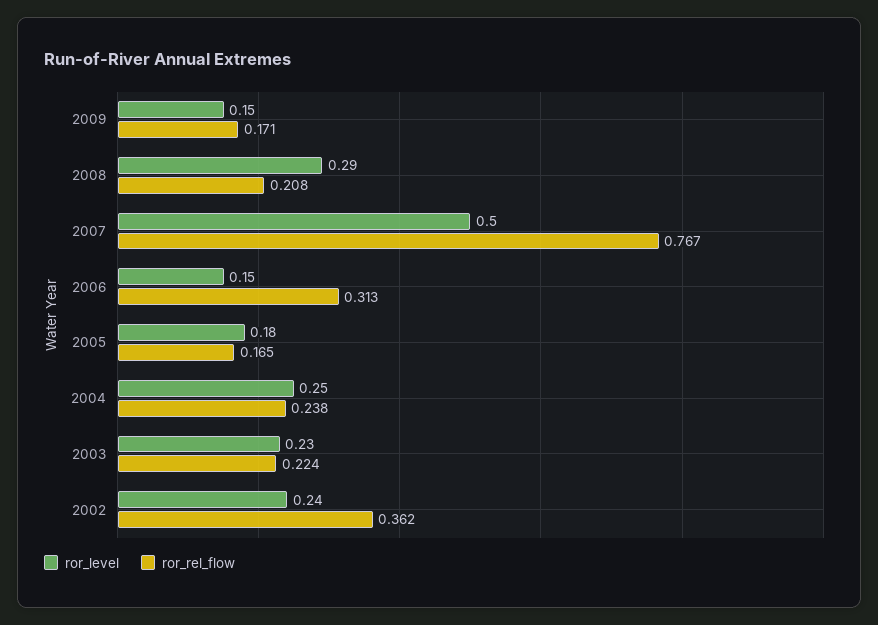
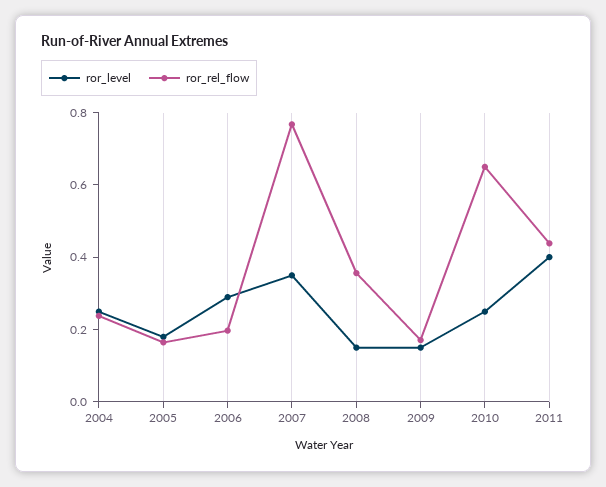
ror_level, 2008: 0.29 -> 0.15
ror_rel_flow, 2008: 0.208 -> 0.35
ror_level, 2007: 0.5 -> 0.35
ror_level, 2006: 0.15 -> 0.3
ror_rel_flow, 2006: 0.313 -> 0.2
ror_level, 2003: 0.23 -> none
ror_rel_flow, 2003: 0.224 -> none
ror_level, 2002: 0.24 -> none
ror_rel_flow, 2002: 0.362 -> none
ror_level, 2010: none -> 0.25
ror_rel_flow, 2010: none -> 0.65
ror_level, 2011: none -> 0.4
ror_rel_flow, 2011: none -> 0.45

